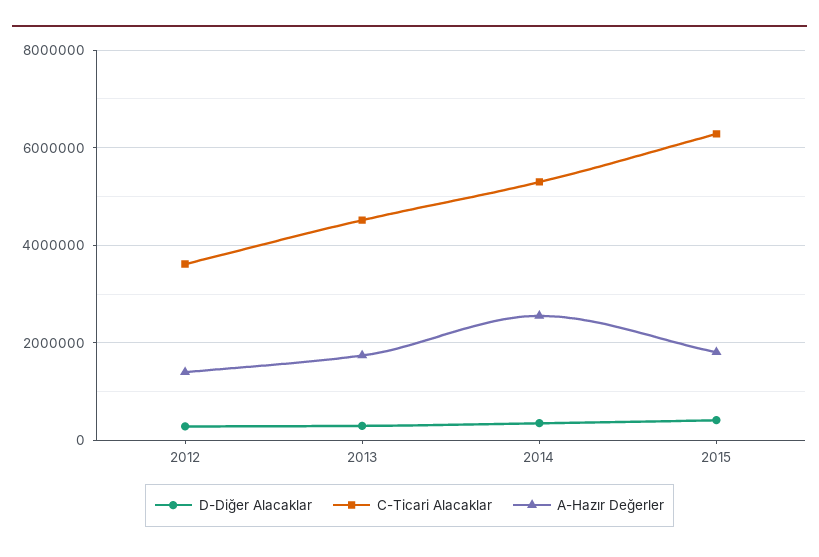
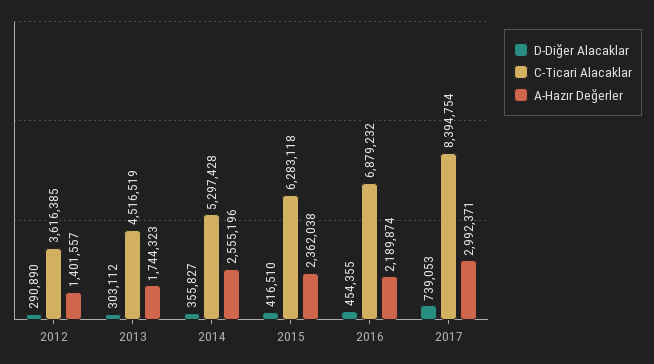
A-Hazır Değerler, 2015: 1800000 -> 2362038
D-Diğer Alacaklar, 2016: none -> 454355
C-Ticari Alacaklar, 2016: none -> 6879232
A-Hazır Değerler, 2016: none -> 2189874
D-Diğer Alacaklar, 2017: none -> 739053
C-Ticari Alacaklar, 2017: none -> 8394754
A-Hazır Değerler, 2017: none -> 2992371

